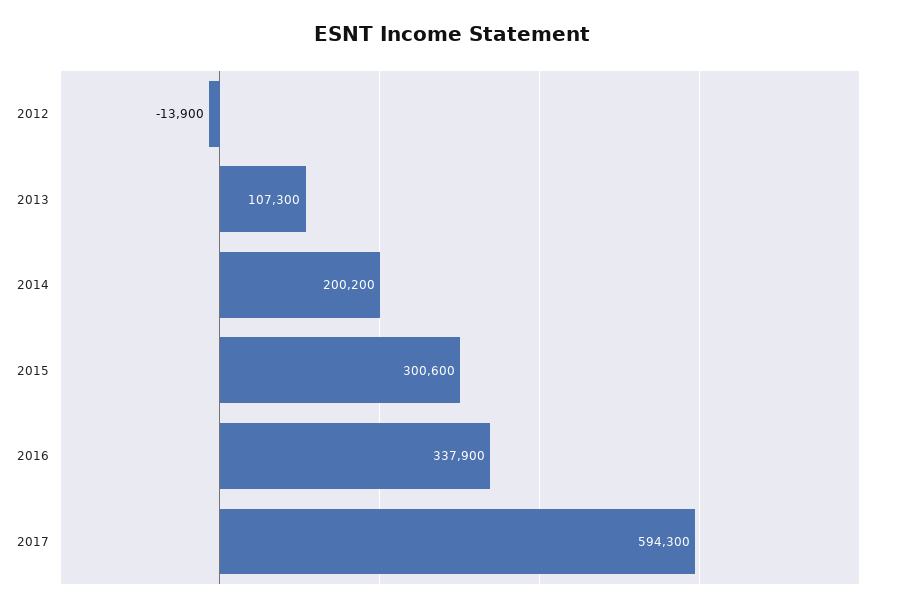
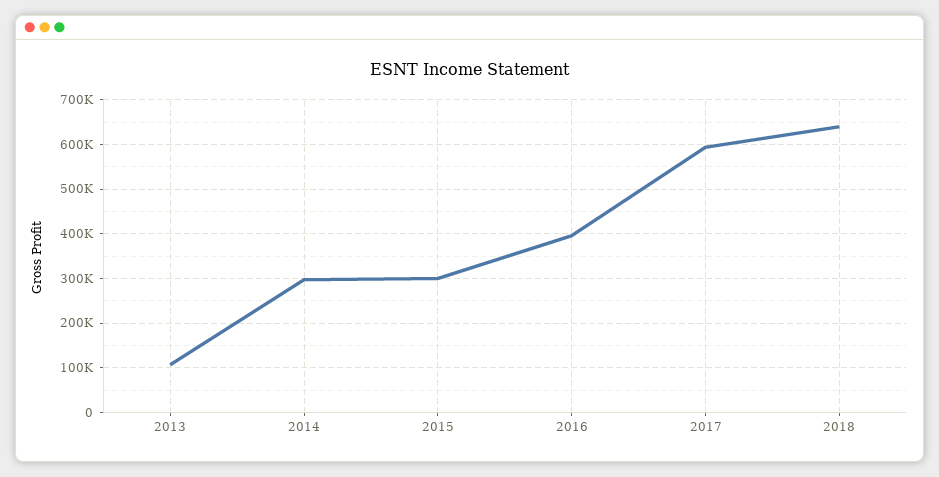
2012: -13900 -> none
2014: 200200 -> 300000
2016: 337900 -> 400000
2018: none -> 640000

